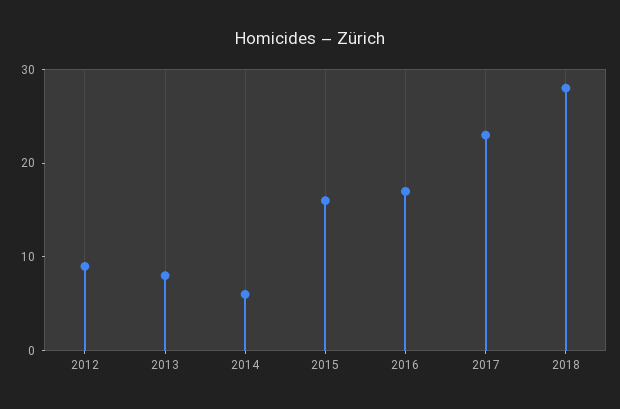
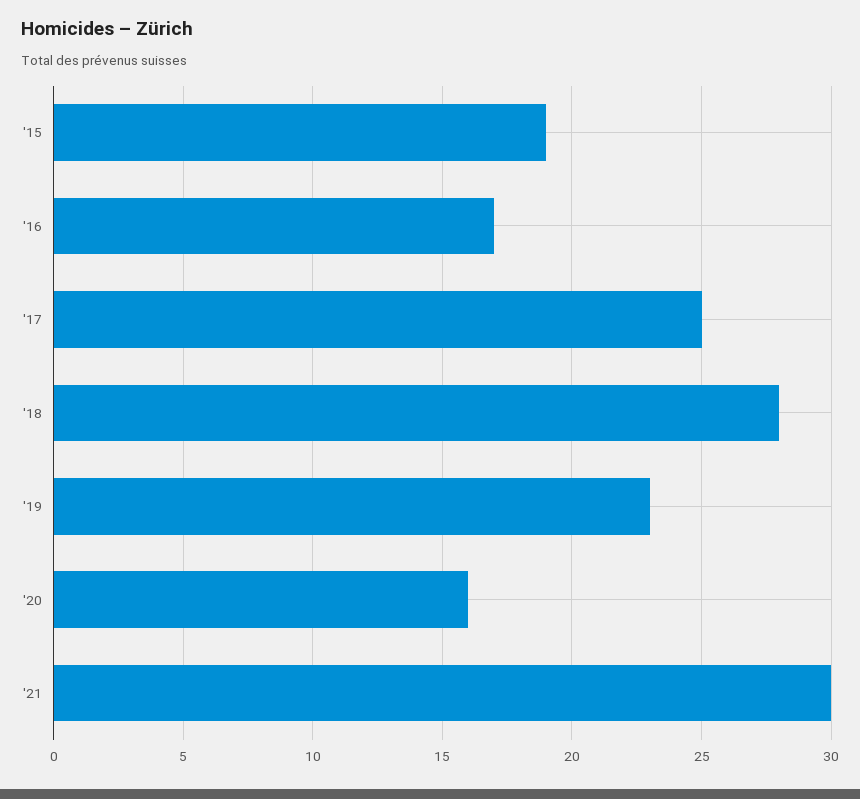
2012: 9 -> none
2013: 8 -> none
2014: 6 -> none
2015: 16 -> 19
2017: 23 -> 25
'19: none -> 23
'20: none -> 16
'21: none -> 30

